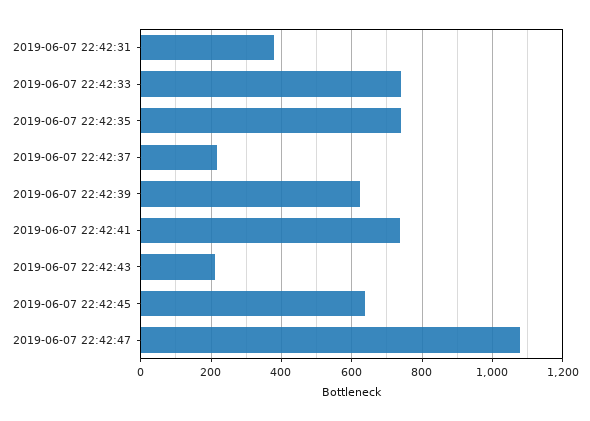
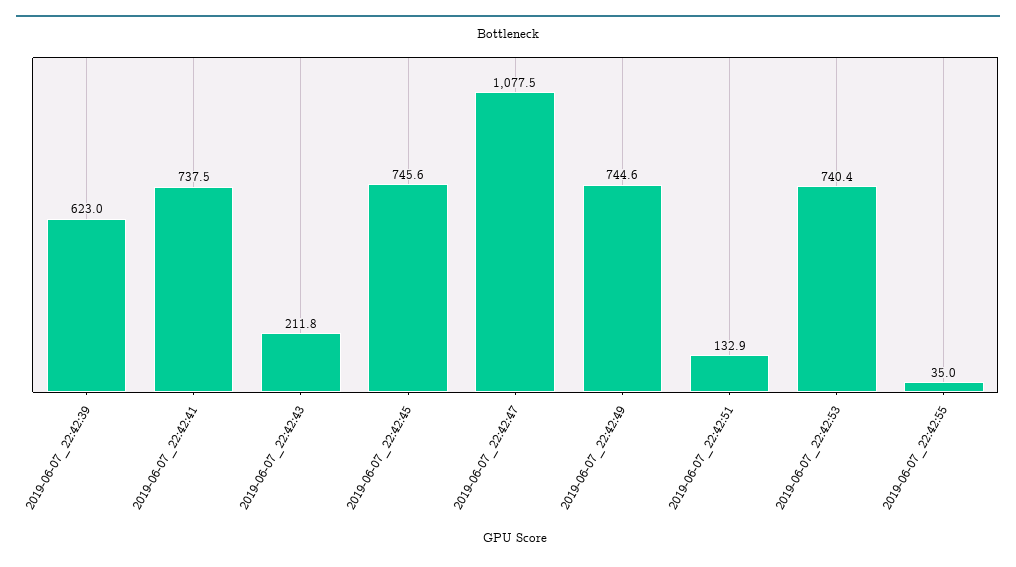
2019-06-07 22:42:31: 380 -> none
2019-06-07 22:42:33: 740 -> none
2019-06-07 22:42:35: 740 -> none
2019-06-07 22:42:37: 220 -> none
2019-06-07 22:42:45: 640 -> 745.6
2019-06-07_22:42:49: none -> 744.6
2019-06-07_22:42:51: none -> 132.9
2019-06-07_22:42:53: none -> 740.4
2019-06-07_22:42:55: none -> 35

